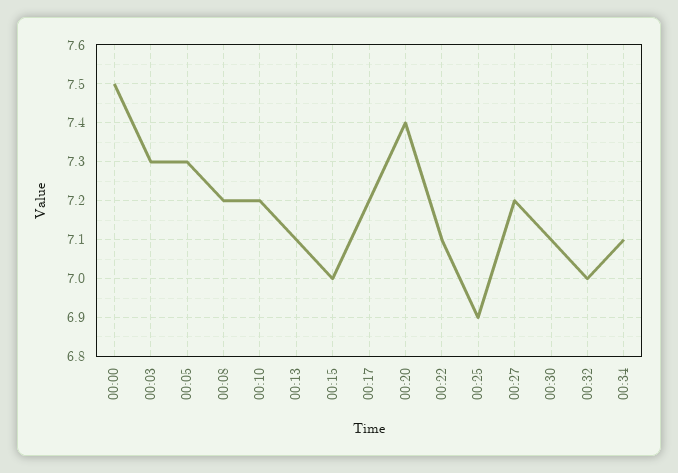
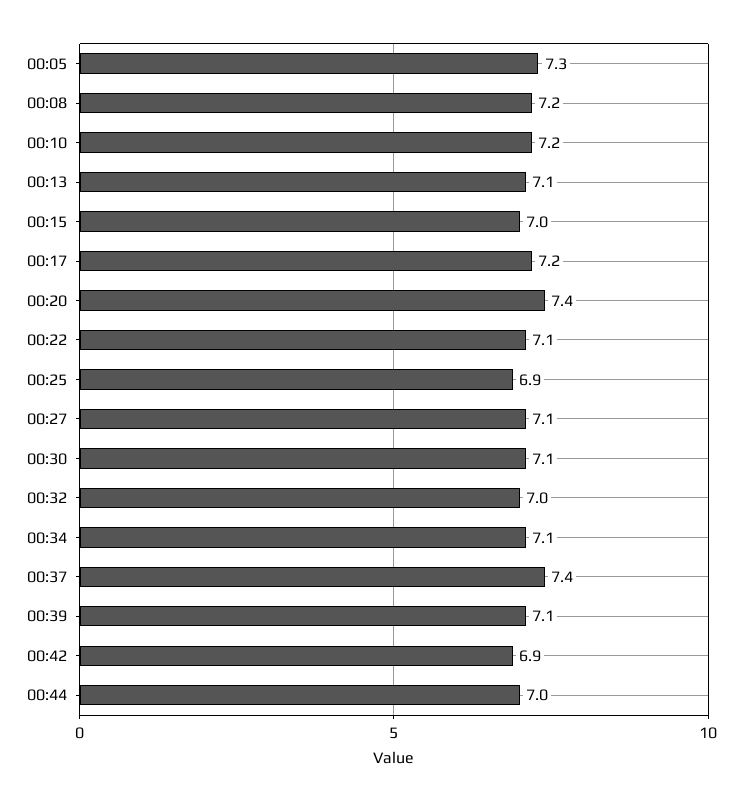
00:00: 7.5 -> none
00:03: 7.3 -> none
00:27: 7.2 -> 7.1
00:37: none -> 7.4
00:39: none -> 7.1
00:42: none -> 6.9
00:44: none -> 7

